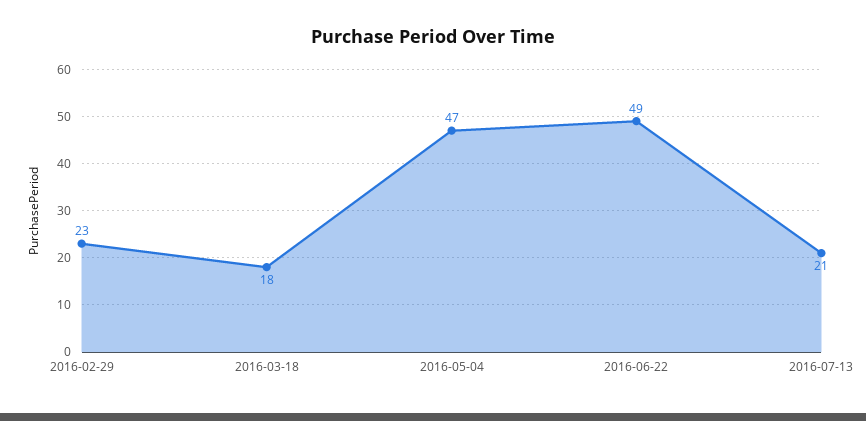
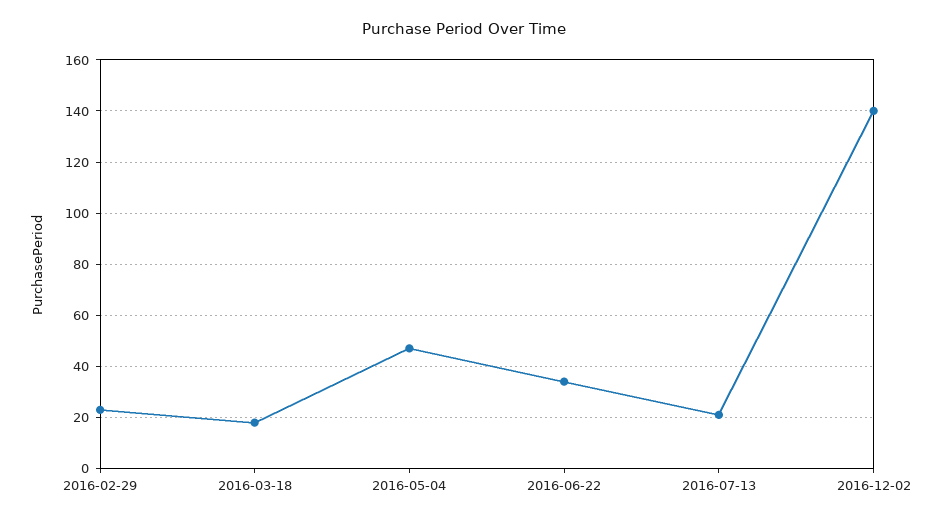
2016-06-22: 49 -> 35
2016-12-02: none -> 140

